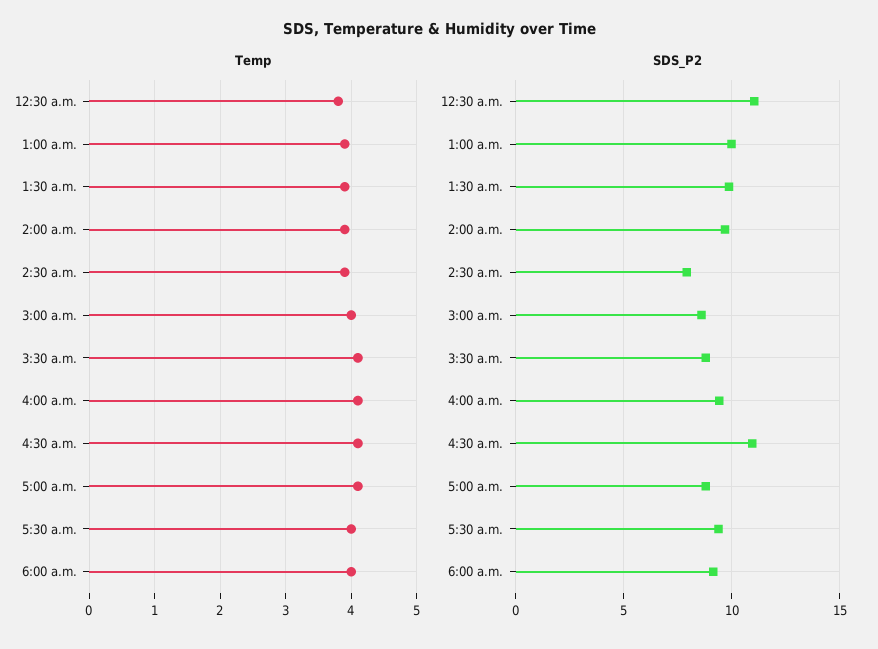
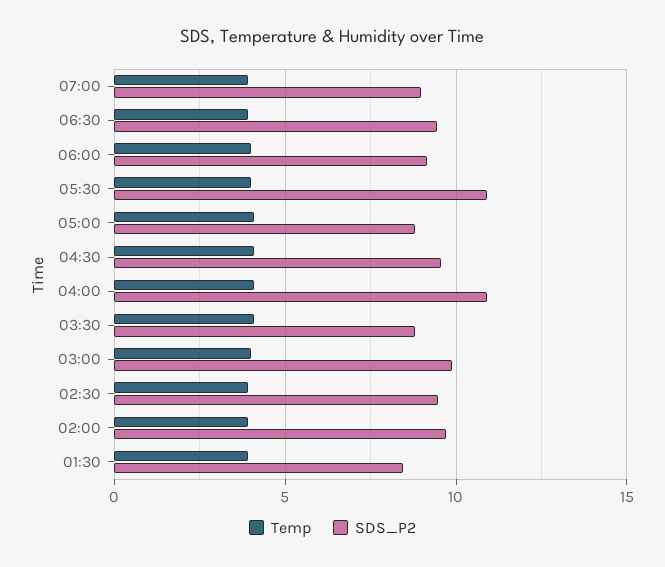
Temp, 12:30 a.m.: 3.8 -> none
Temp, 1:00 a.m.: 3.9 -> none
SDS_P2, 12:30 a.m.: 11 -> none
SDS_P2, 1:00 a.m.: 10 -> none
SDS_P2, 1:30 a.m.: 10 -> 8.5
SDS_P2, 2:30 a.m.: 8 -> 9.5
SDS_P2, 3:00 a.m.: 8.5 -> 10
SDS_P2, 4:00 a.m.: 9.5 -> 11
SDS_P2, 4:30 a.m.: 11 -> 9.5
SDS_P2, 5:30 a.m.: 9.5 -> 11
Temp, 07:00: none -> 4
SDS_P2, 07:00: none -> 9
Temp, 06:30: none -> 4
SDS_P2, 06:30: none -> 9.5

